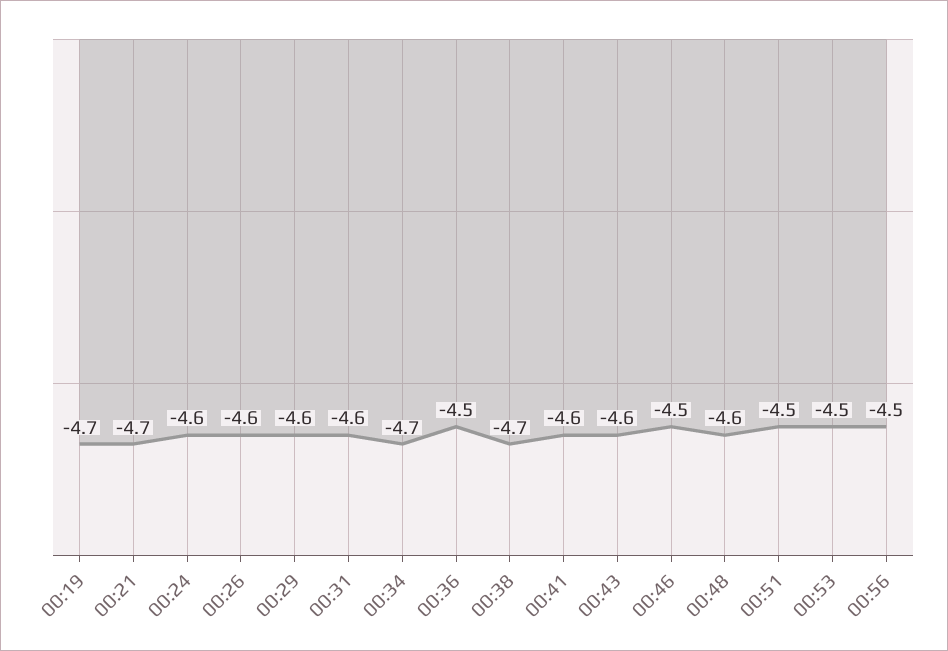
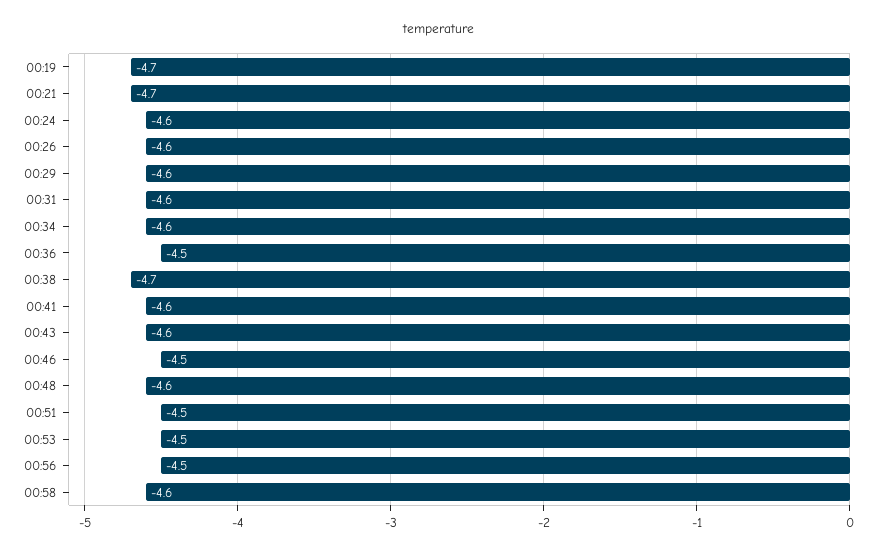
00:34: -4.7 -> -4.6
00:58: none -> -4.6

